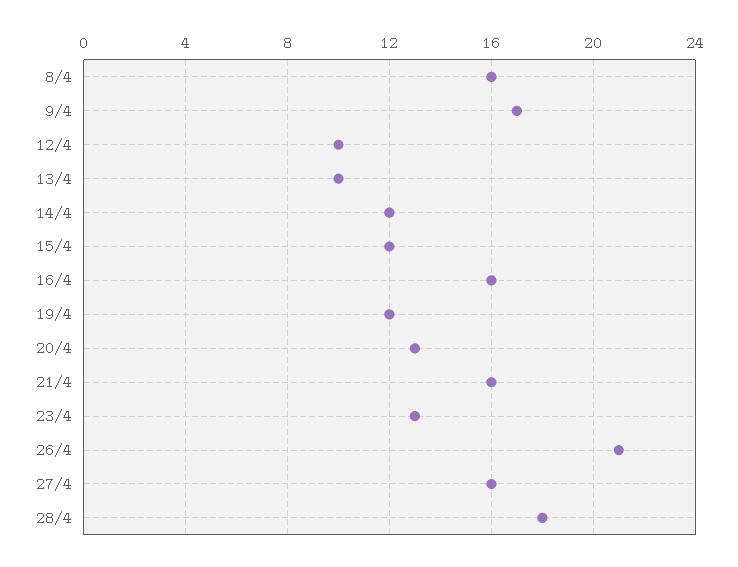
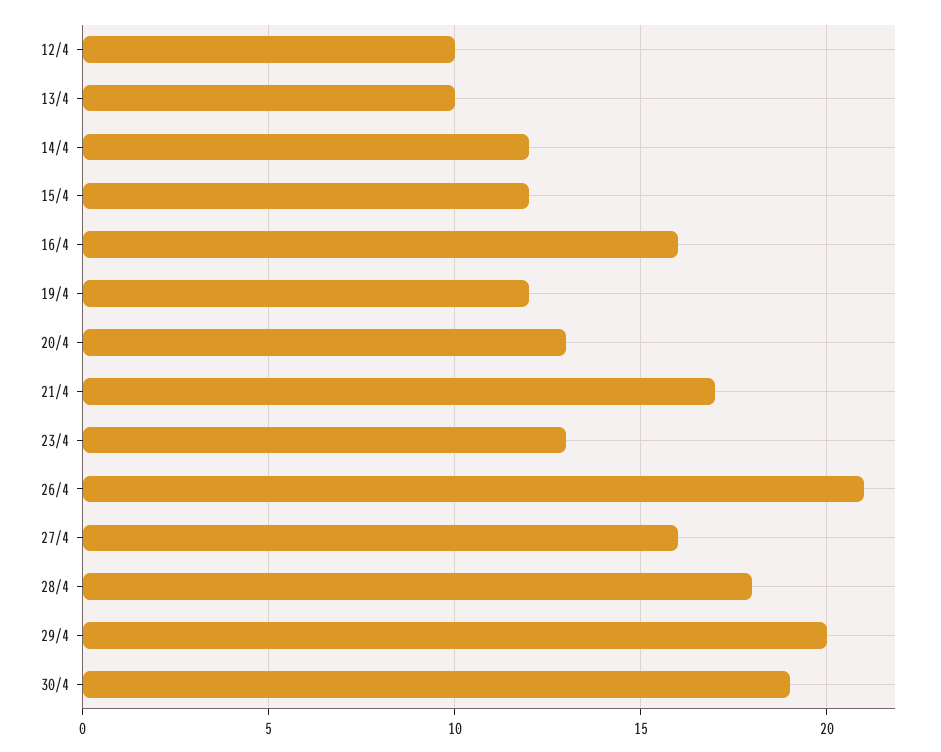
8/4: 16 -> none
9/4: 17 -> none
21/4: 16 -> 17
29/4: none -> 20
30/4: none -> 19

